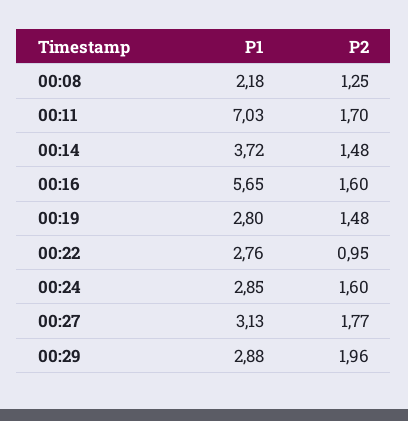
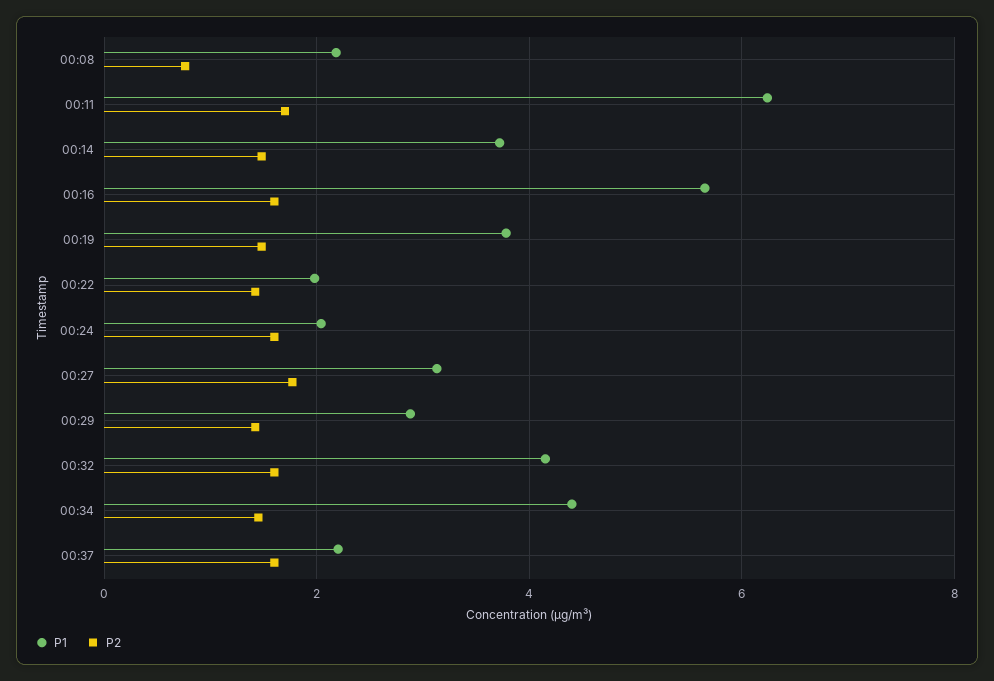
P2, 00:08: 1.25 -> 0.8
P1, 00:11: 7.03 -> 6.2
P1, 00:19: 2.8 -> 3.8
P1, 00:22: 2.76 -> 2
P2, 00:22: 0.95 -> 1.4
P1, 00:24: 2.85 -> 2
P2, 00:29: 1.96 -> 1.4
P1, 00:32: none -> 4.2
P2, 00:32: none -> 1.6
P1, 00:34: none -> 4.4
P2, 00:34: none -> 1.4
P1, 00:37: none -> 2.2
P2, 00:37: none -> 1.6

